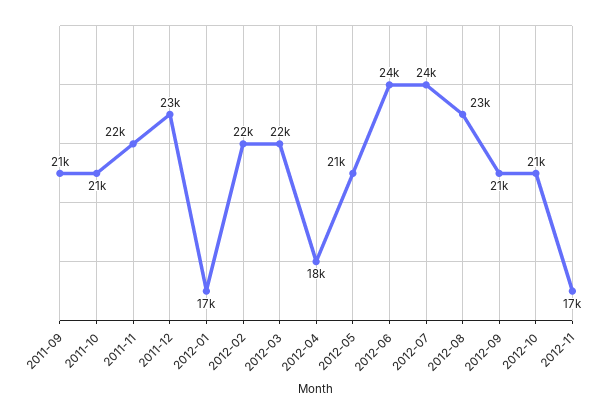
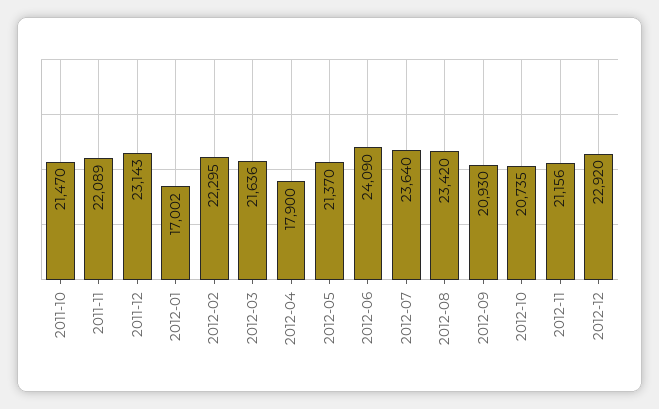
2011-09: 21000 -> none
2012-11: 17000 -> 21156
2012-12: none -> 22920

